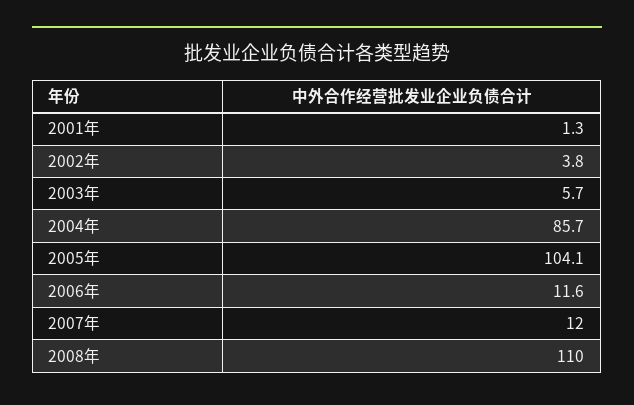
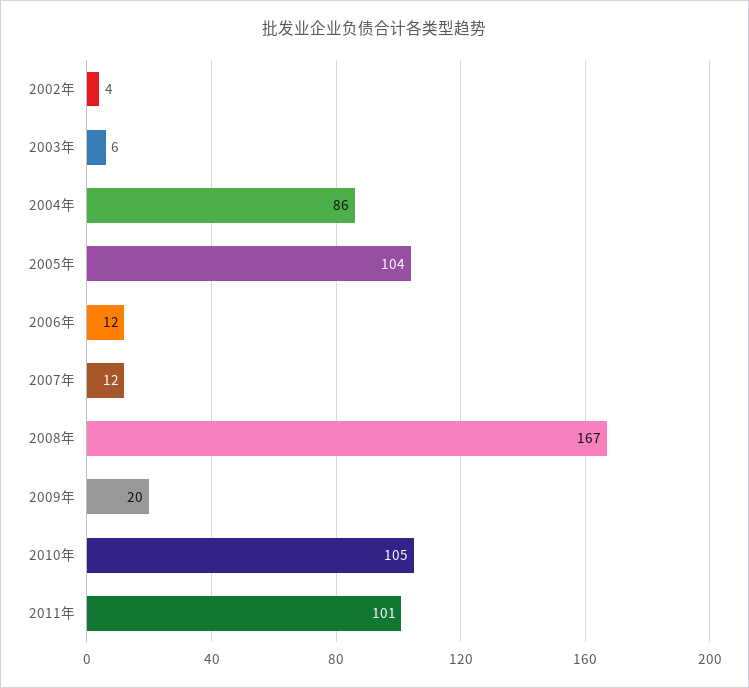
2001年: 1.3 -> none
2008年: 110 -> 167
2009年: none -> 20
2010年: none -> 105
2011年: none -> 101

